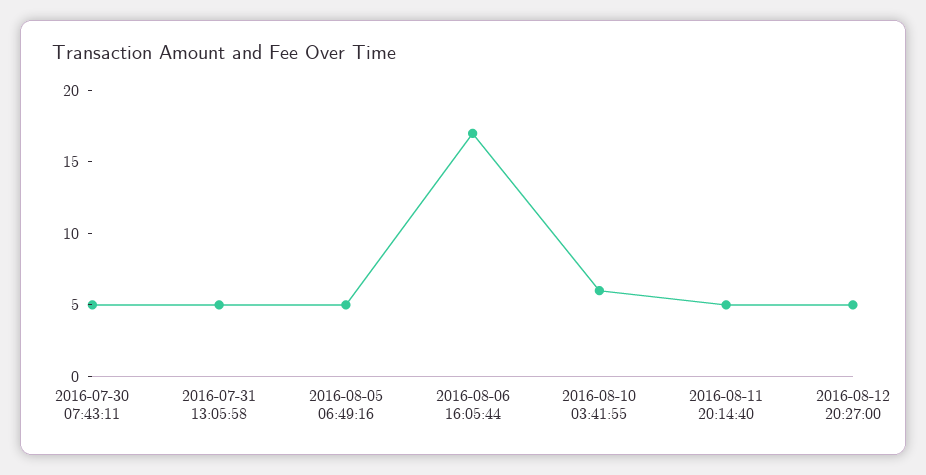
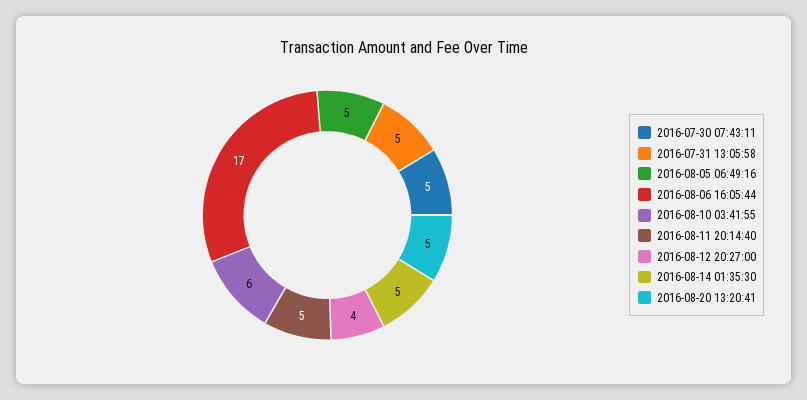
2016-08-12 20:27:00: 5 -> 4
2016-08-14 01:35:30: none -> 5
2016-08-20 13:20:41: none -> 5

